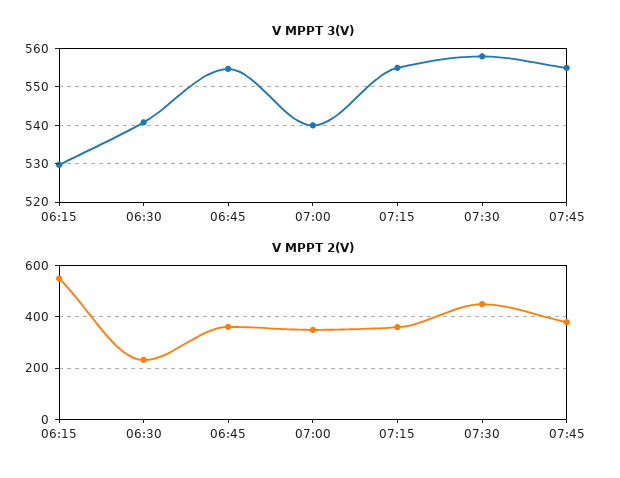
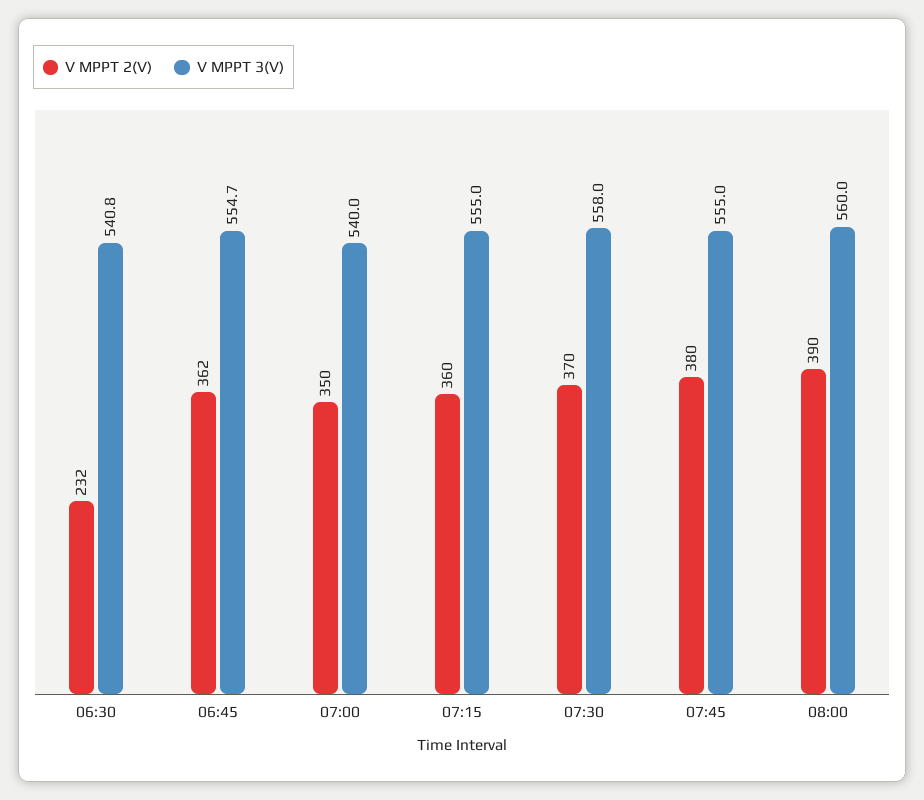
V MPPT 3(V), 06:15: 530 -> none
V MPPT 2(V), 06:15: 550 -> none
V MPPT 2(V), 07:30: 450 -> 370
V MPPT 2(V), 08:00: none -> 390
V MPPT 3(V), 08:00: none -> 560

